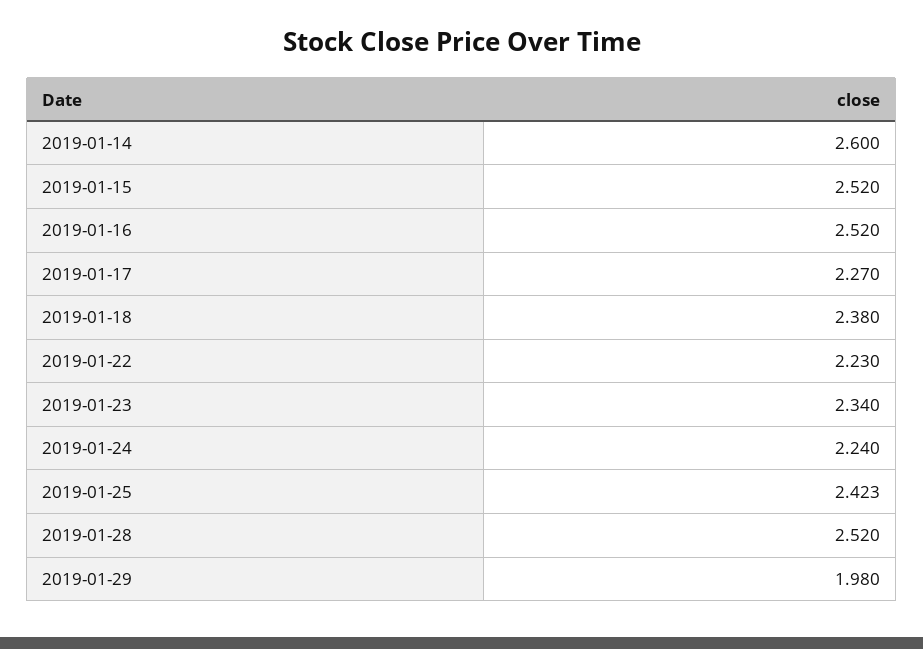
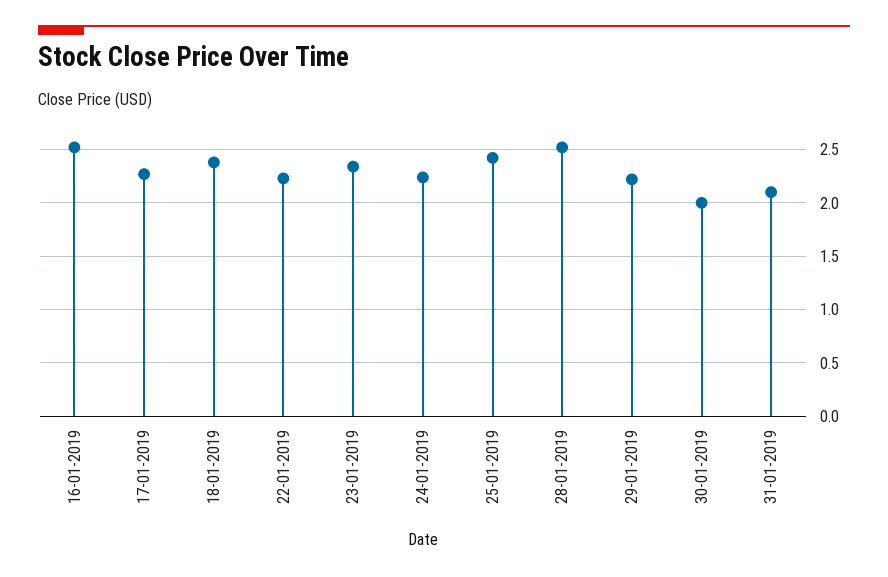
2019-01-14: 2.6 -> none
2019-01-15: 2.52 -> none
2019-01-29: 1.98 -> 2.2
30-01-2019: none -> 2
31-01-2019: none -> 2.1

